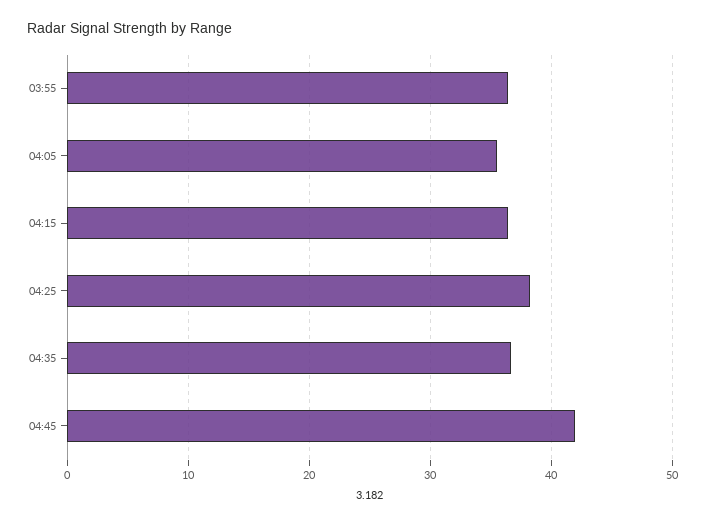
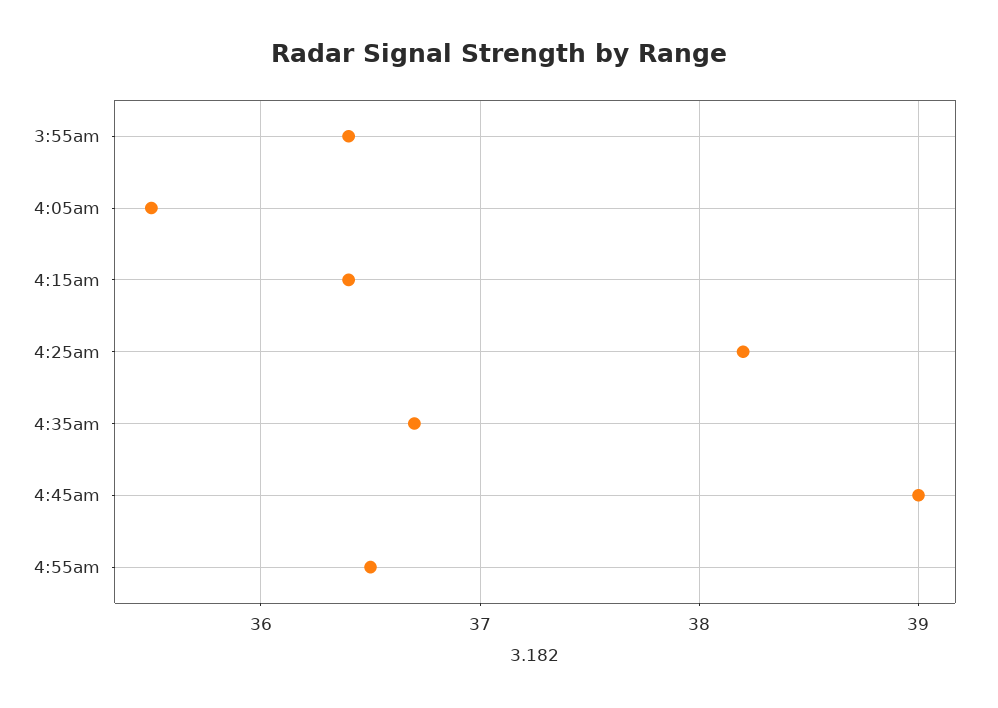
04:45: 42 -> 39
4:55am: none -> 36.5

